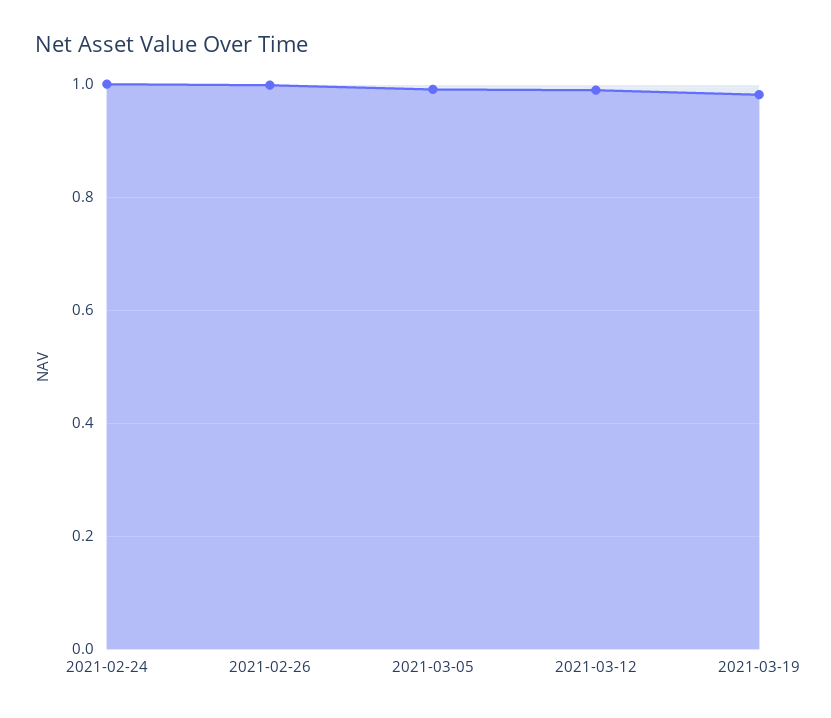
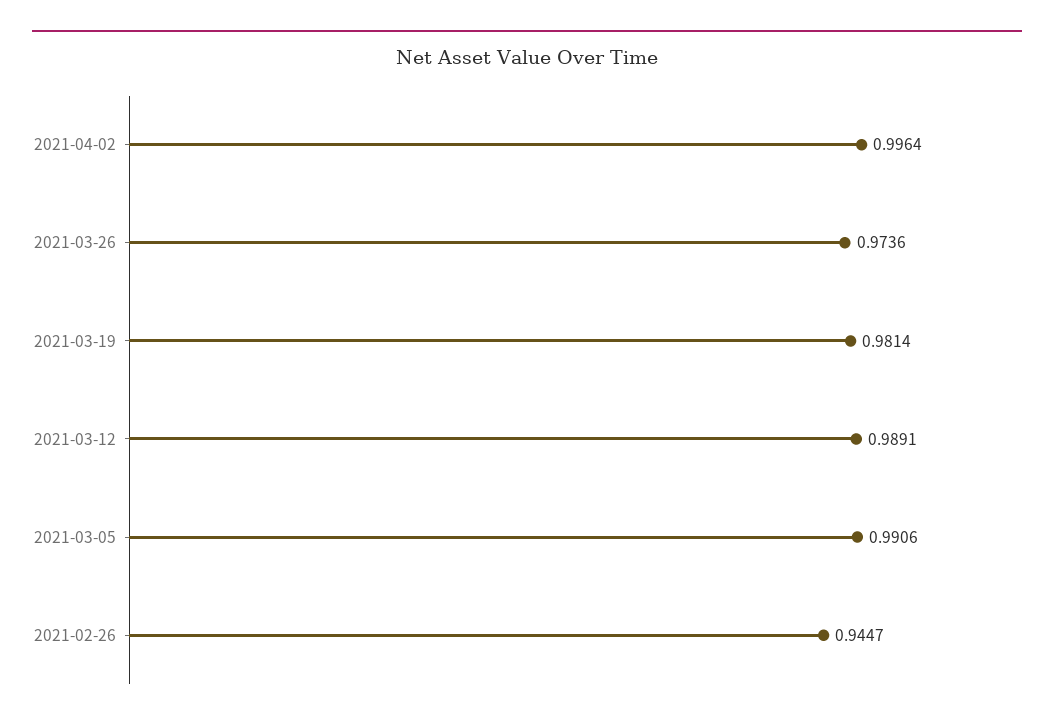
2021-02-24: 1 -> none
2021-02-26: 1 -> 0.9447
2021-04-02: none -> 0.9964
2021-03-26: none -> 0.9736

